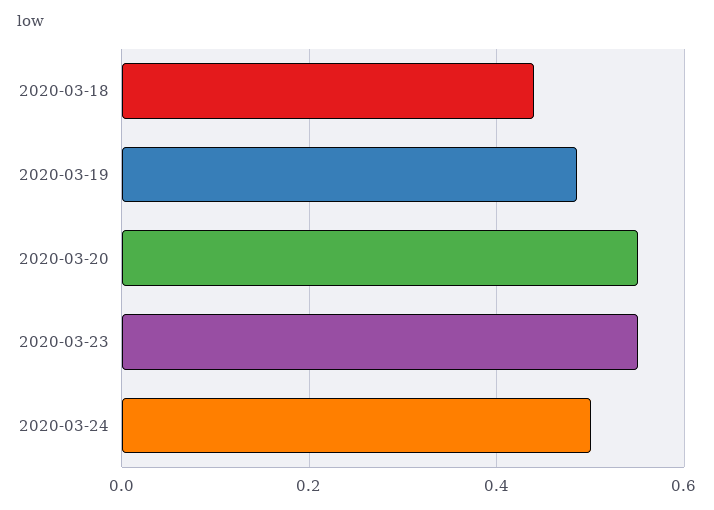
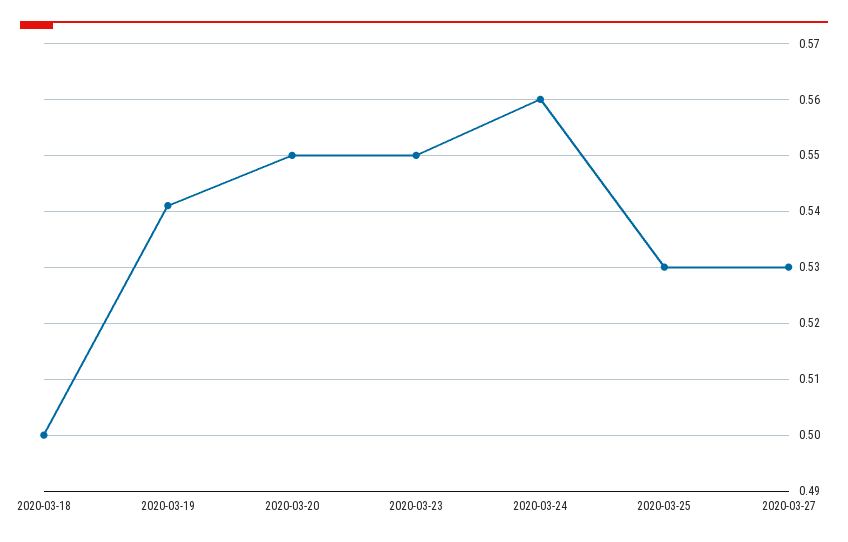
2020-03-18: 0.44 -> 0.5
2020-03-19: 0.48 -> 0.54
2020-03-24: 0.5 -> 0.56
2020-03-25: none -> 0.53
2020-03-27: none -> 0.53

